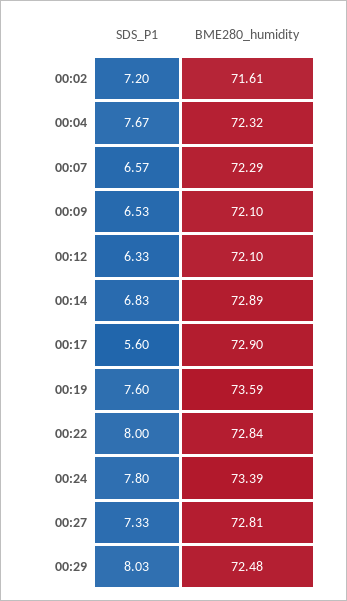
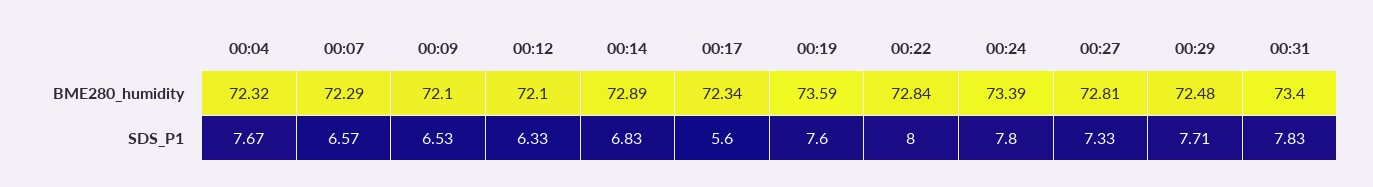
SDS_P1, 00:02: 7.2 -> none
BME280_humidity, 00:02: 71.61 -> none
BME280_humidity, 00:17: 72.9 -> 72.34
SDS_P1, 00:29: 8.03 -> 7.71
BME280_humidity, 00:31: none -> 73.4
SDS_P1, 00:31: none -> 7.83

